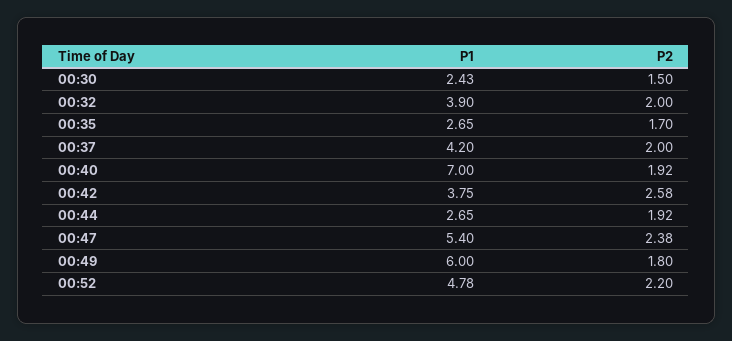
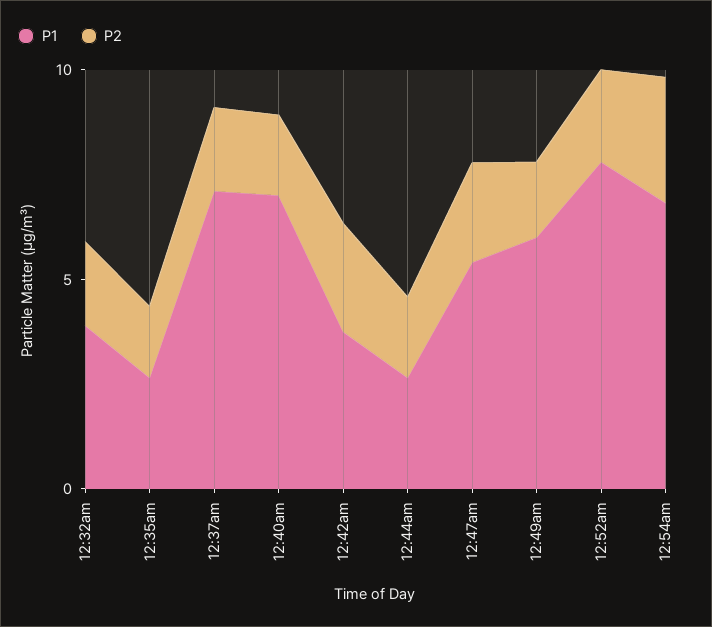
P1, 00:30: 2.43 -> none
P2, 00:30: 1.5 -> none
P1, 00:37: 4.2 -> 7
P1, 00:52: 4.78 -> 8
P1, 12:54am: none -> 7
P2, 12:54am: none -> 3

